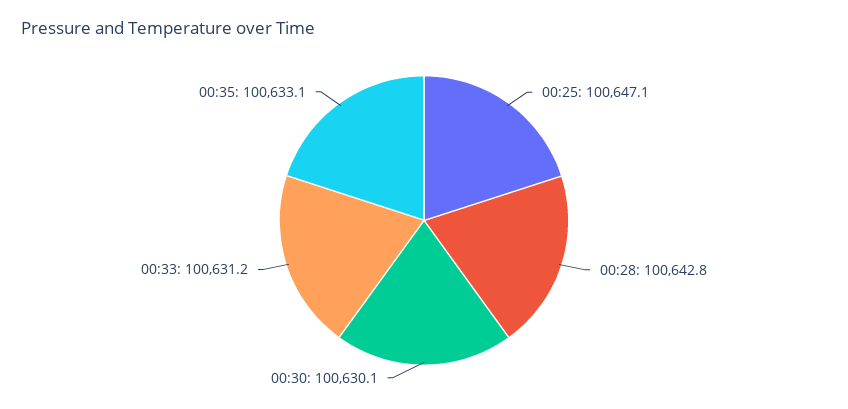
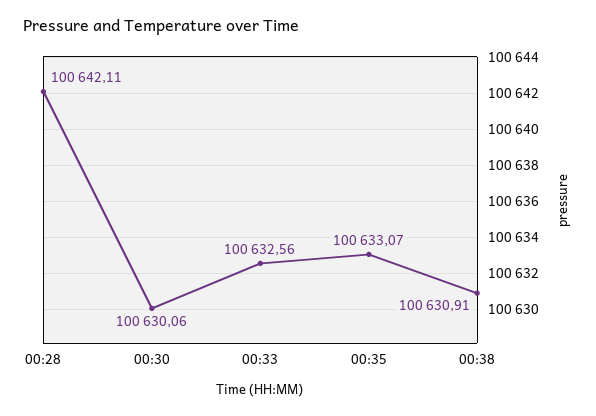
00:25: 100647.1 -> none
00:28: 100642.8 -> 100642.11
00:33: 100631.2 -> 100632.56
00:38: none -> 100630.91

